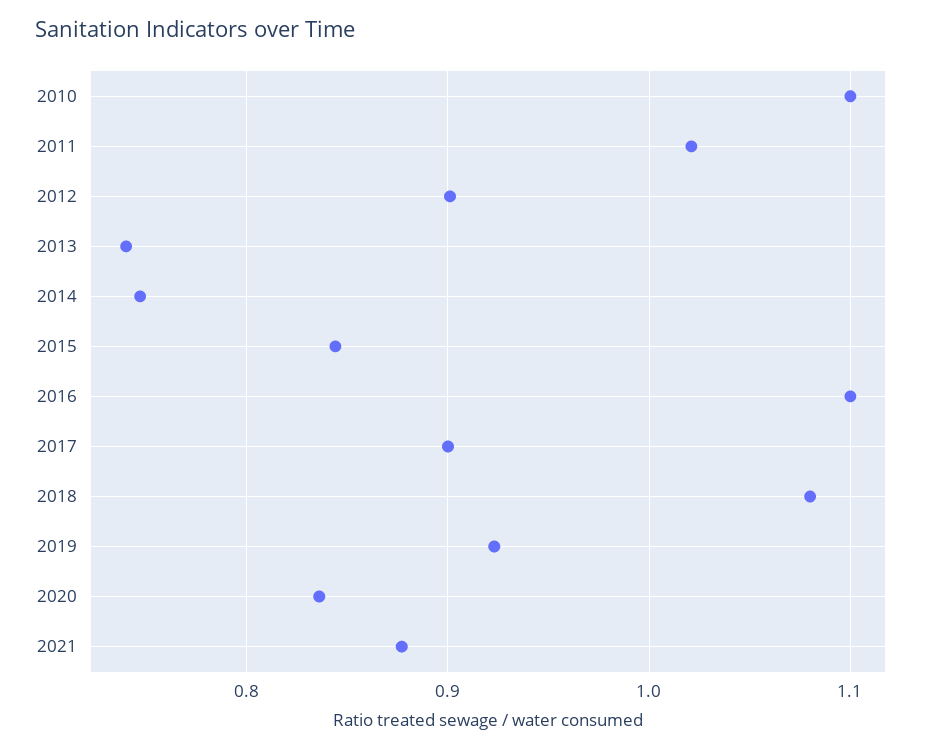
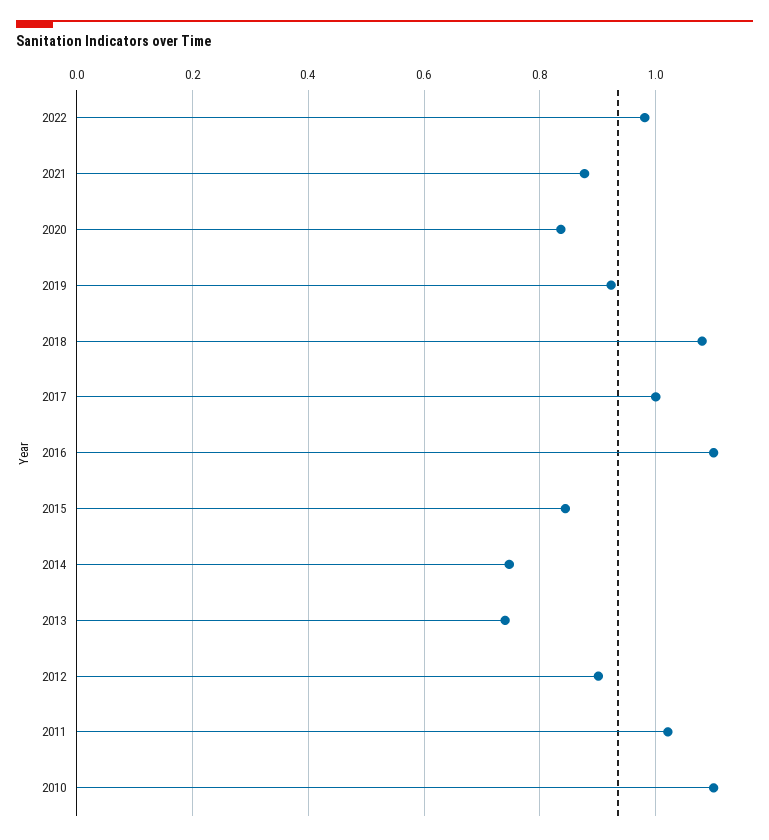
2017: 0.9 -> 1
2022: none -> 0.98

